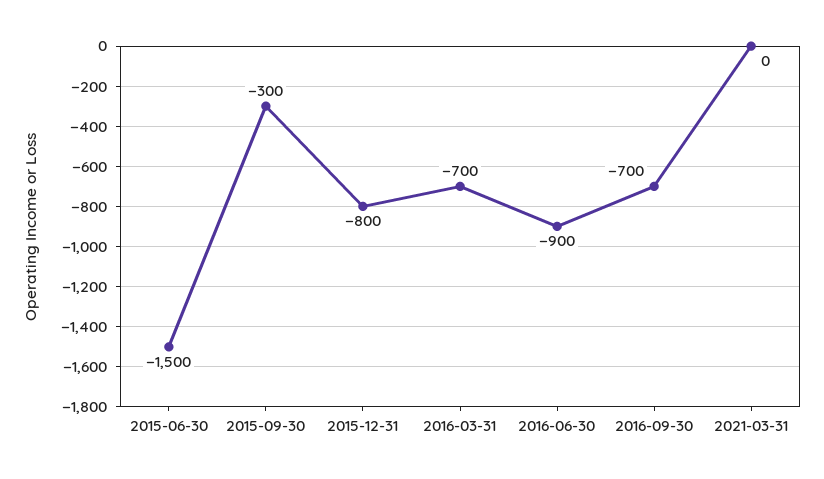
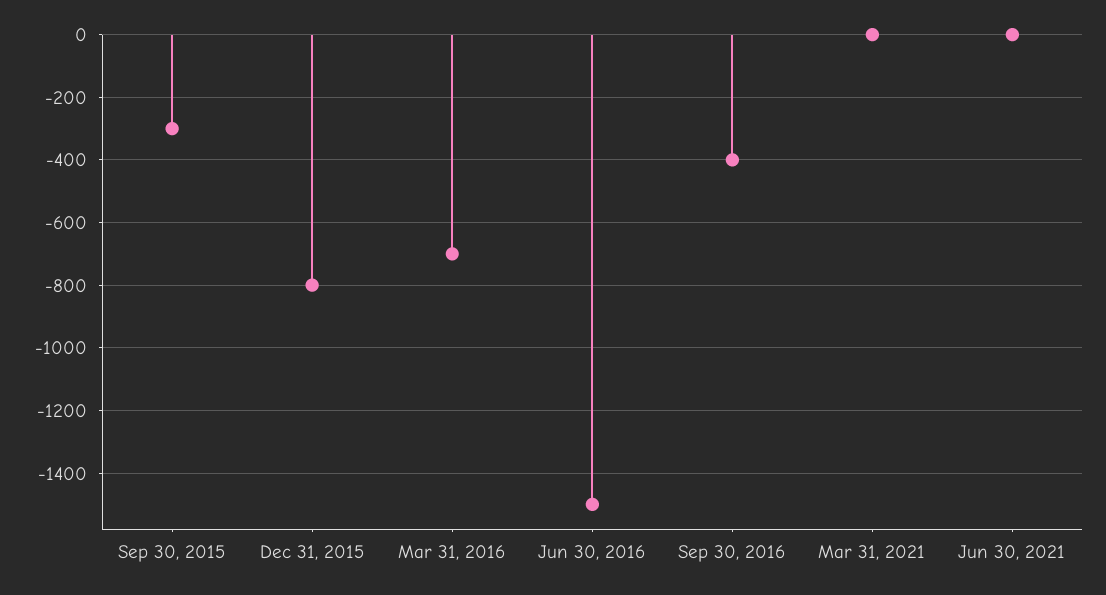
2015-06-30: -1500 -> none
2016-06-30: -900 -> -1500
2016-09-30: -700 -> -400
Jun 30, 2021: none -> 0

